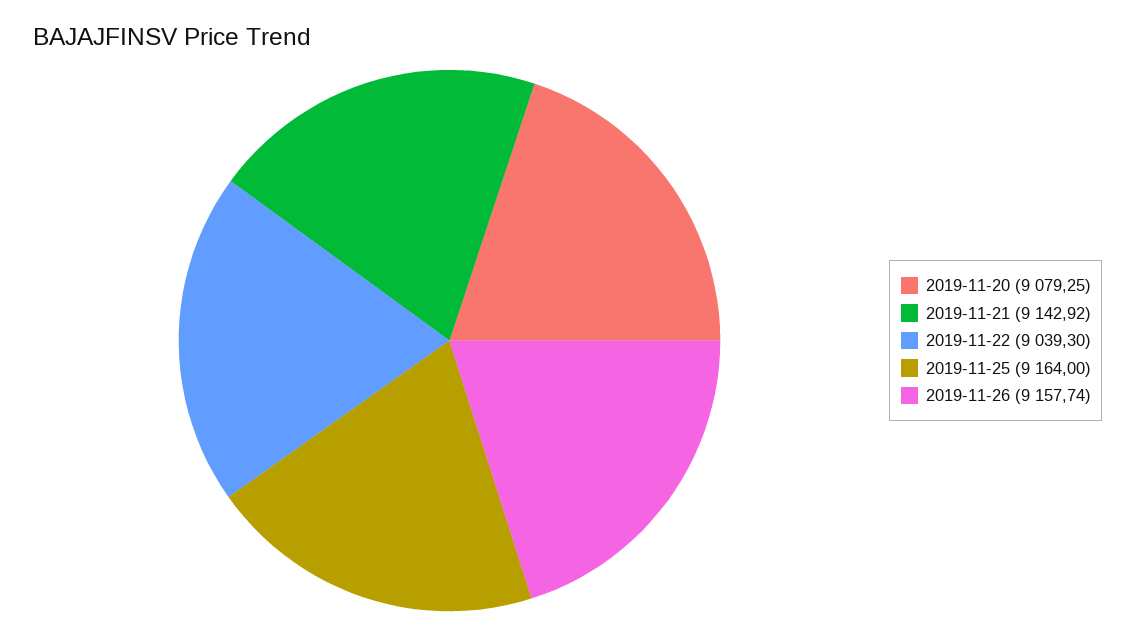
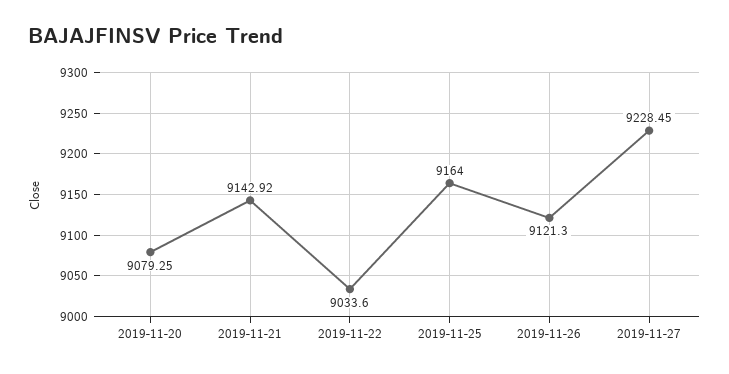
2019-11-22: 9039.3 -> 9033.6
2019-11-26: 9157.74 -> 9121.3
2019-11-27: none -> 9228.45

